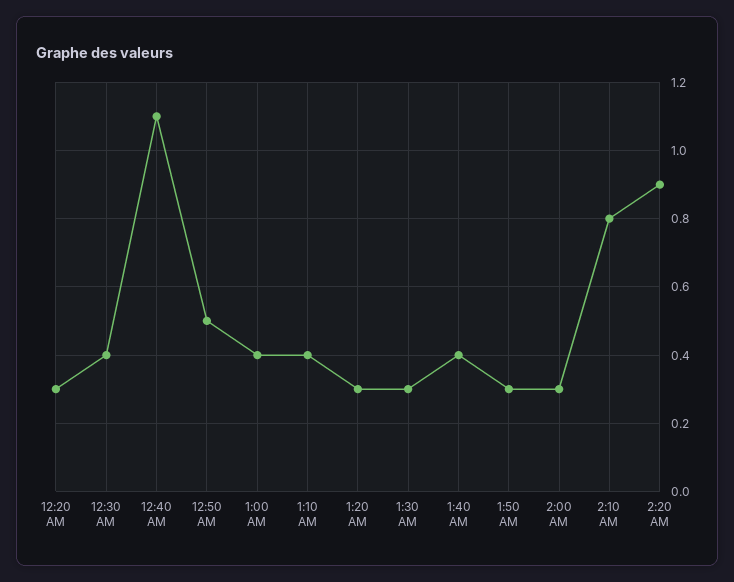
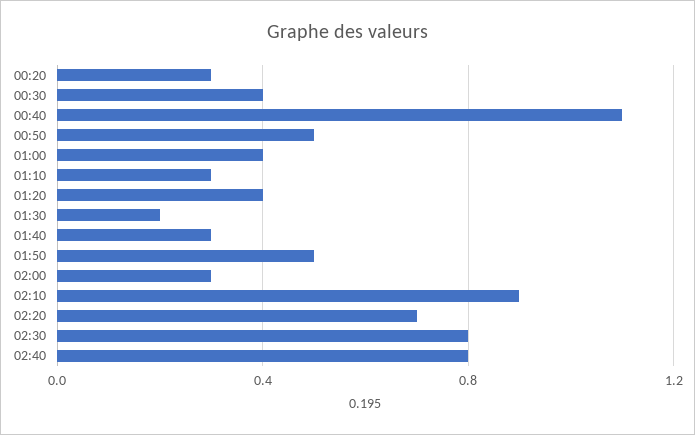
1:10 AM: 0.4 -> 0.3
1:20 AM: 0.3 -> 0.4
1:30 AM: 0.3 -> 0.2
1:40 AM: 0.4 -> 0.3
1:50 AM: 0.3 -> 0.5
2:10 AM: 0.8 -> 0.9
2:20 AM: 0.9 -> 0.7
02:30: none -> 0.8
02:40: none -> 0.8

